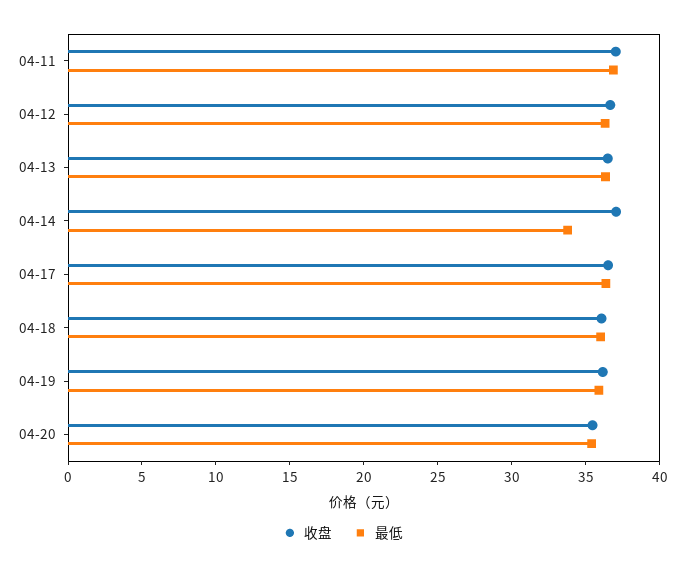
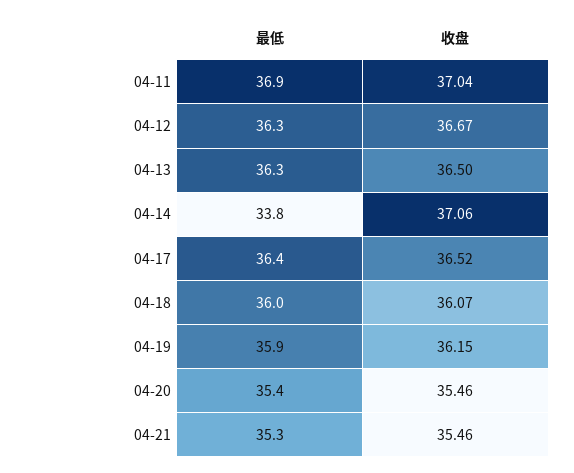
最低, 04-21: none -> 35.3
收盘, 04-21: none -> 35.46

